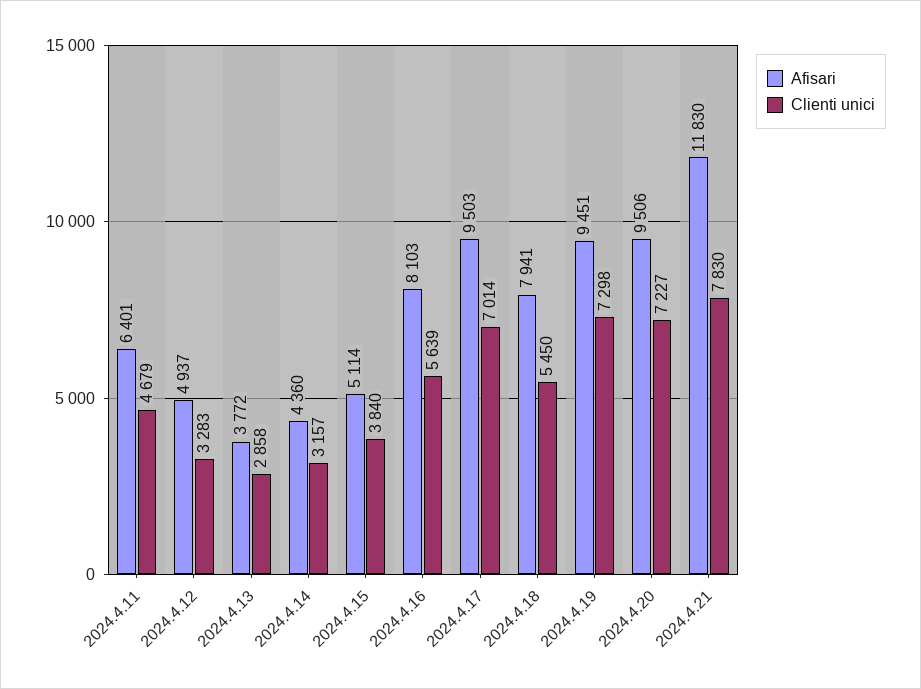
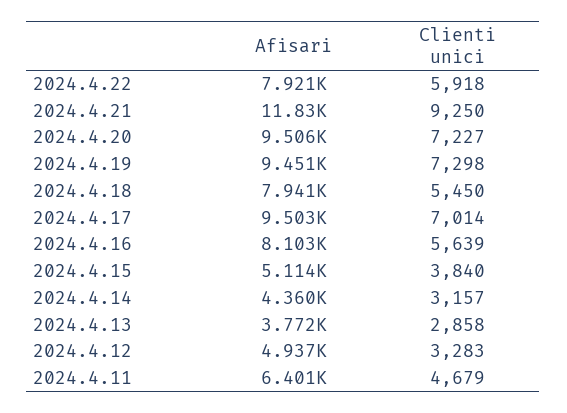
Clienti unici, 2024.4.21: 7830 -> 9250
Afisari, 2024.4.22: none -> 7921
Clienti unici, 2024.4.22: none -> 5918

